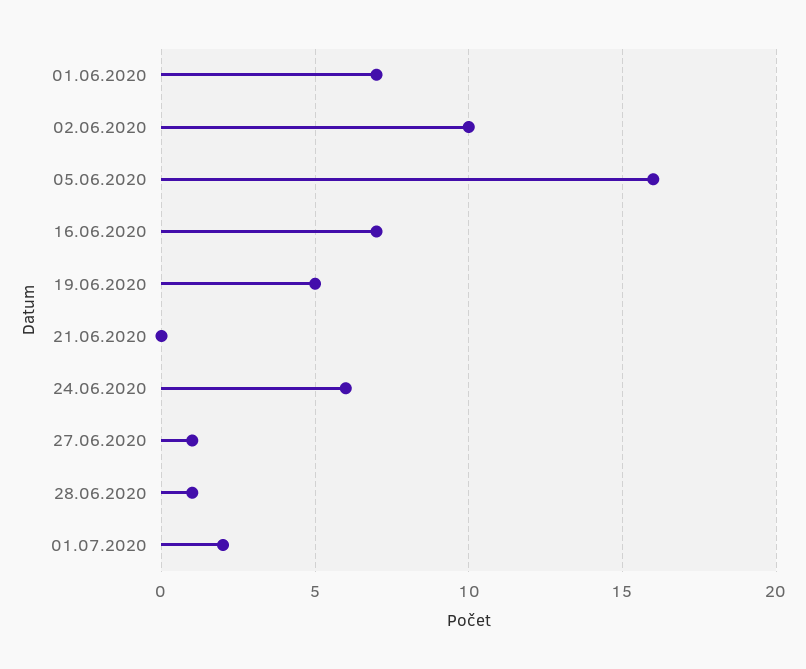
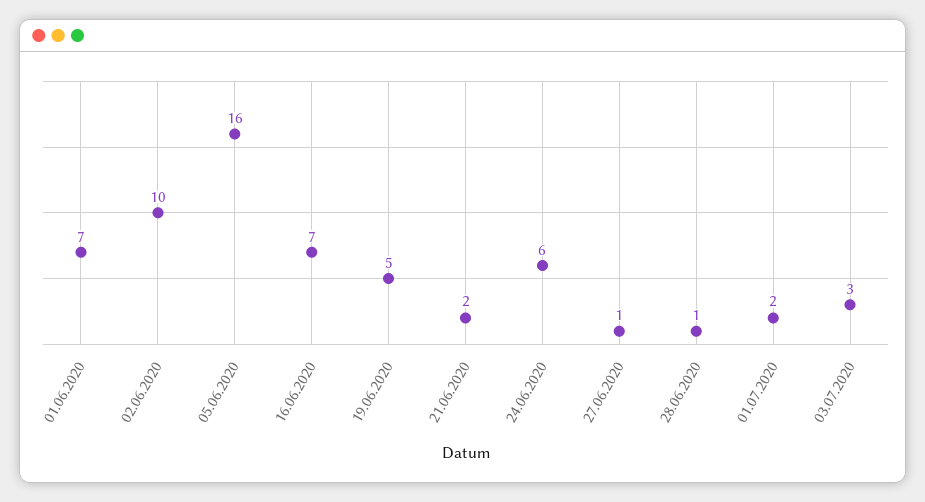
21.06.2020: 0 -> 2
03.07.2020: none -> 3

